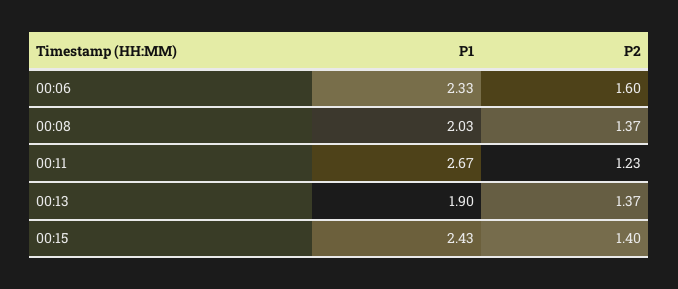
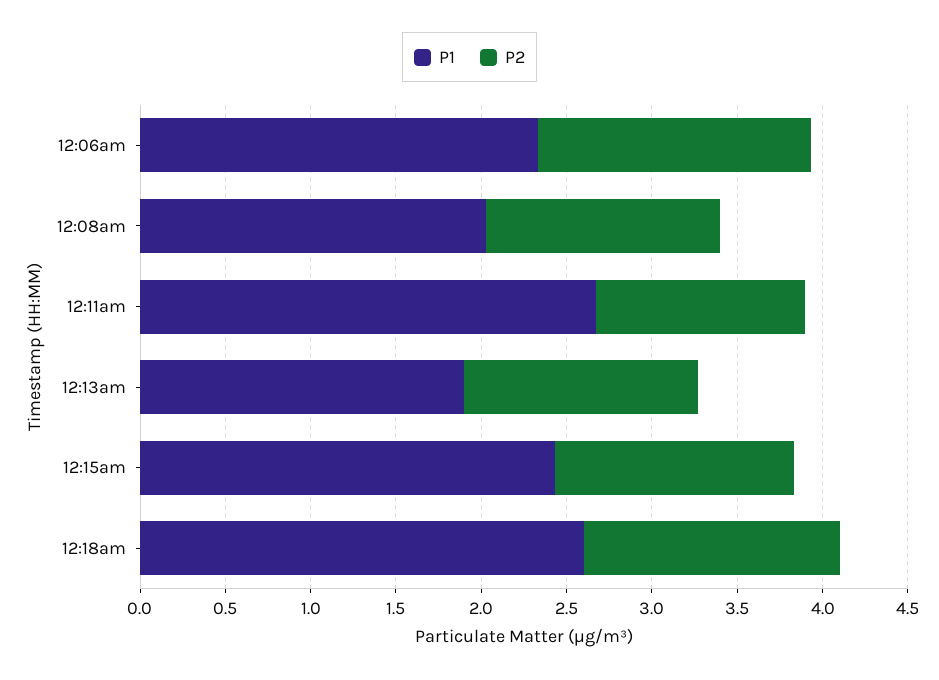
P1, 12:18am: none -> 2.6
P2, 12:18am: none -> 1.5

